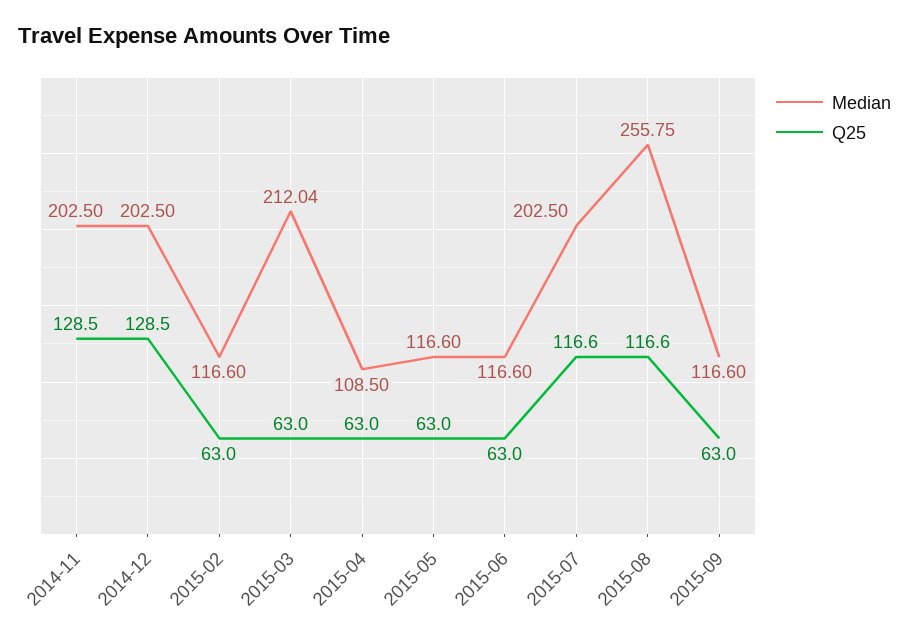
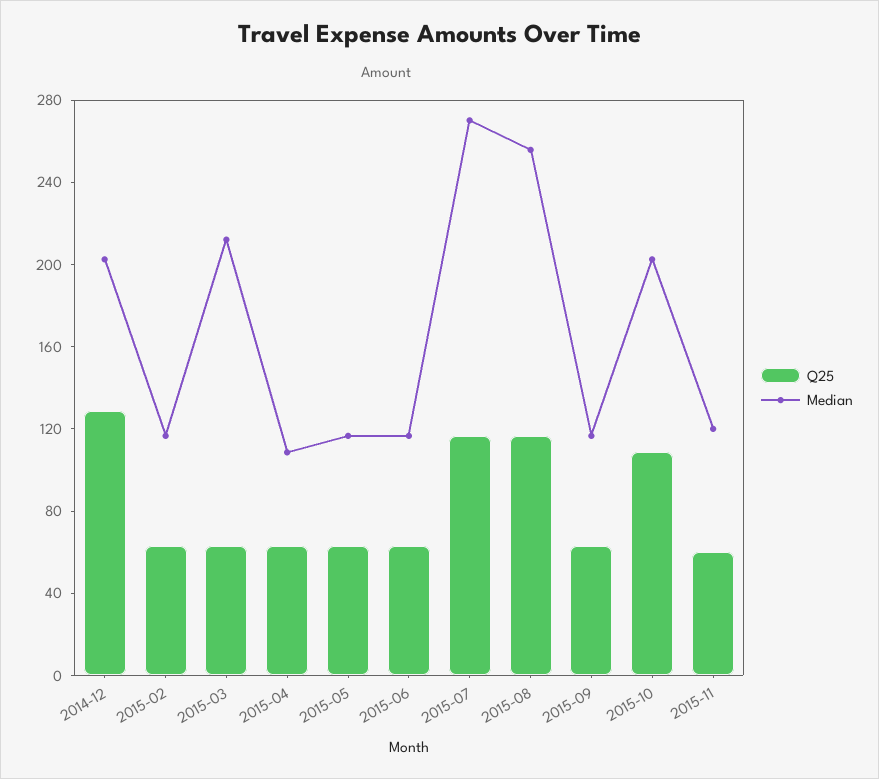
Median, 2014-11: 202.5 -> none
Q25, 2014-11: 128.5 -> none
Median, 2015-07: 202.5 -> 270
Q25, 2015-10: none -> 110
Median, 2015-10: none -> 200
Q25, 2015-11: none -> 60
Median, 2015-11: none -> 120

